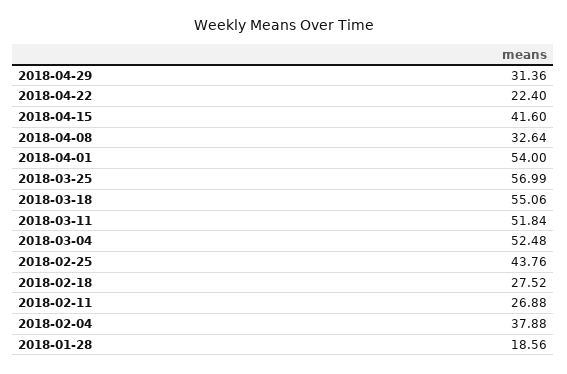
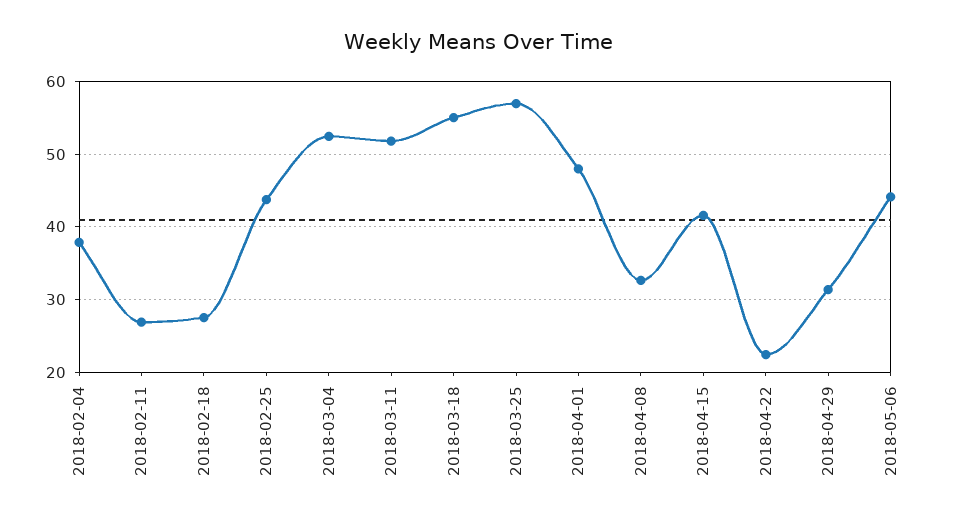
2018-04-01: 54 -> 48
2018-01-28: 18.56 -> none
2018-05-06: none -> 44

